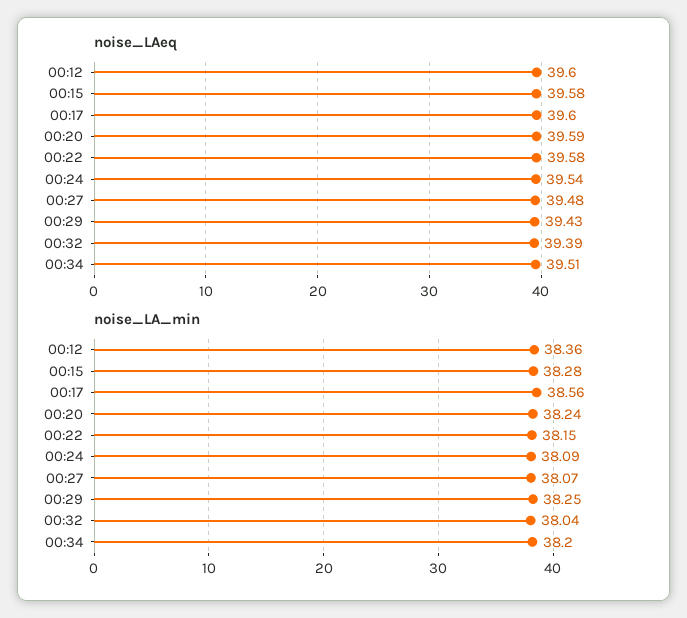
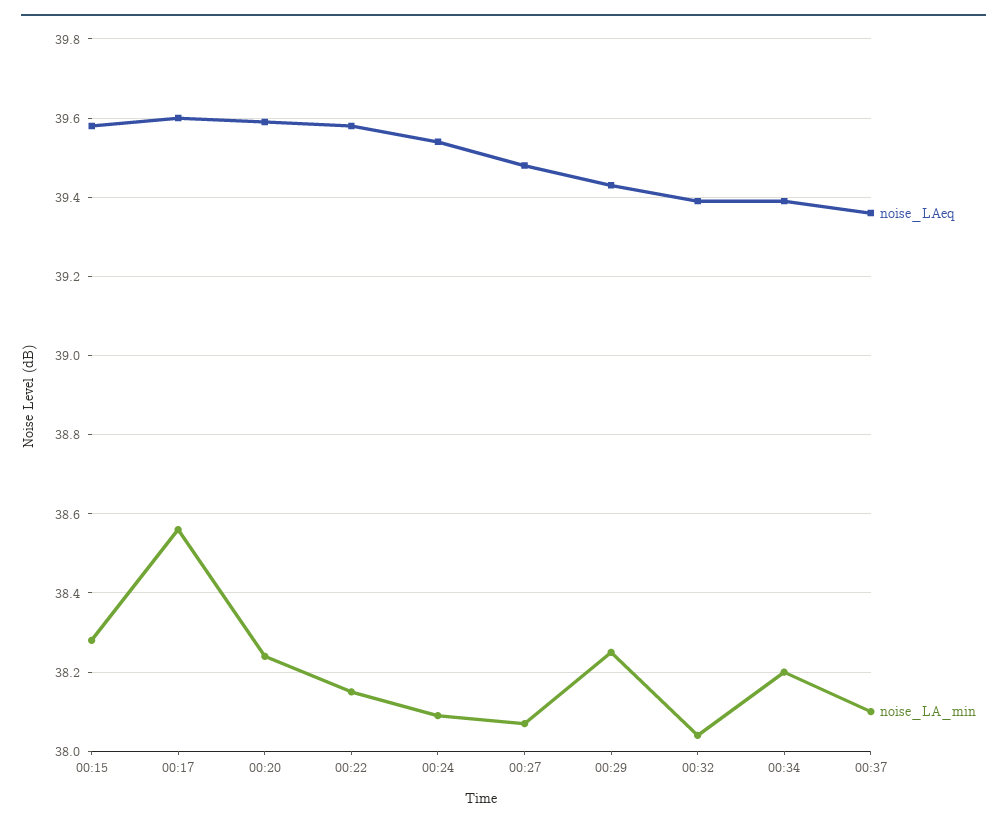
noise_LAeq, 00:12: 39.6 -> none
noise_LAeq, 00:34: 39.51 -> 39.4
noise_LA_min, 00:12: 38.36 -> none
noise_LAeq, 00:37: none -> 39.35
noise_LA_min, 00:37: none -> 38.1

